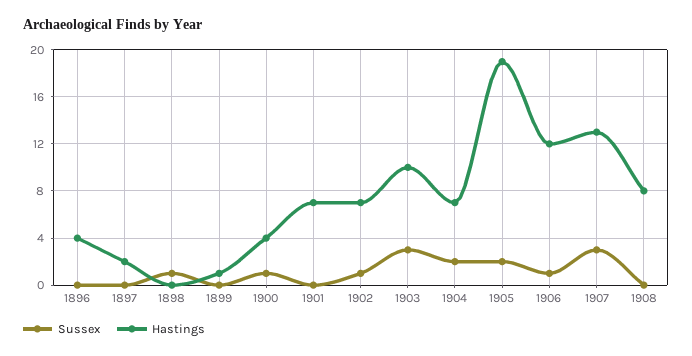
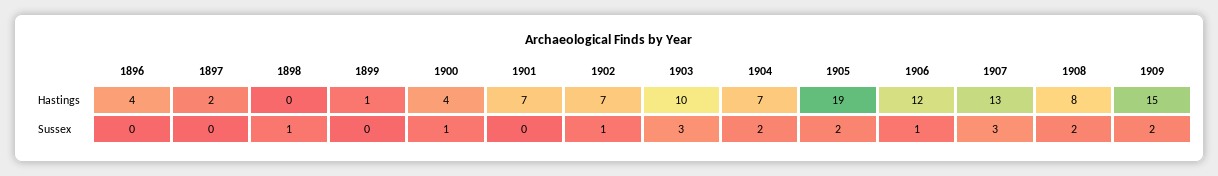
Sussex, 1908: 0 -> 2
Hastings, 1909: none -> 15
Sussex, 1909: none -> 2

